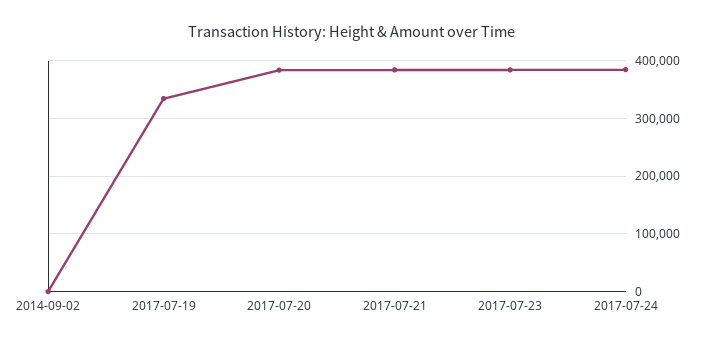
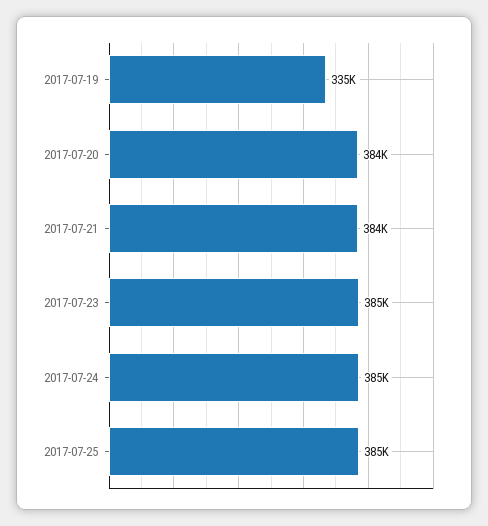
2014-09-02: 0 -> none
2017-07-25: none -> 385000

